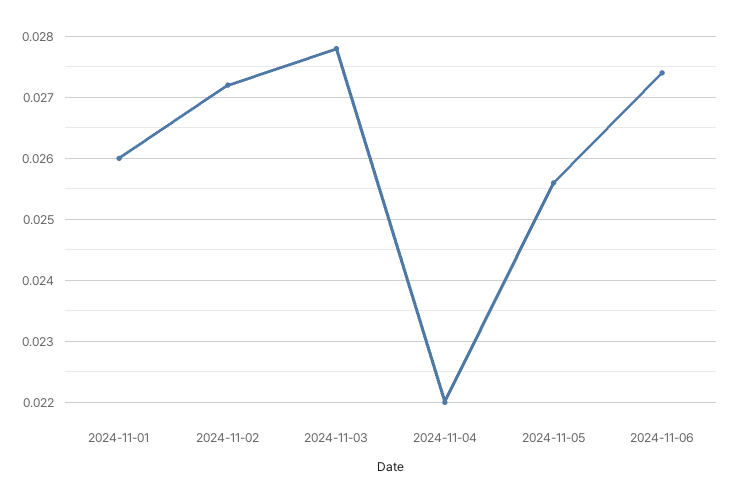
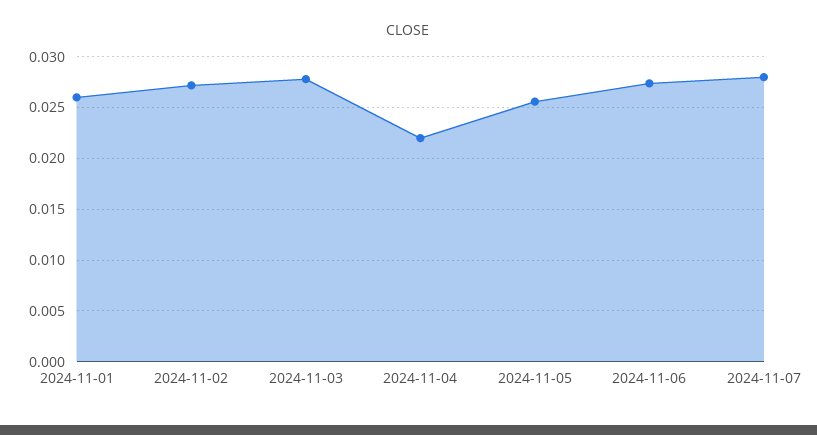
2024-11-07: none -> 0.028

